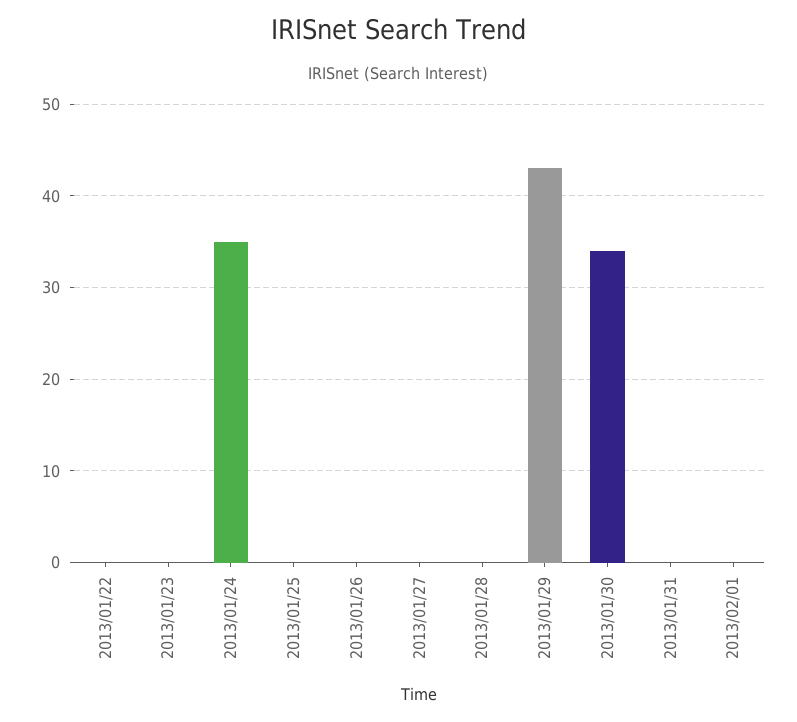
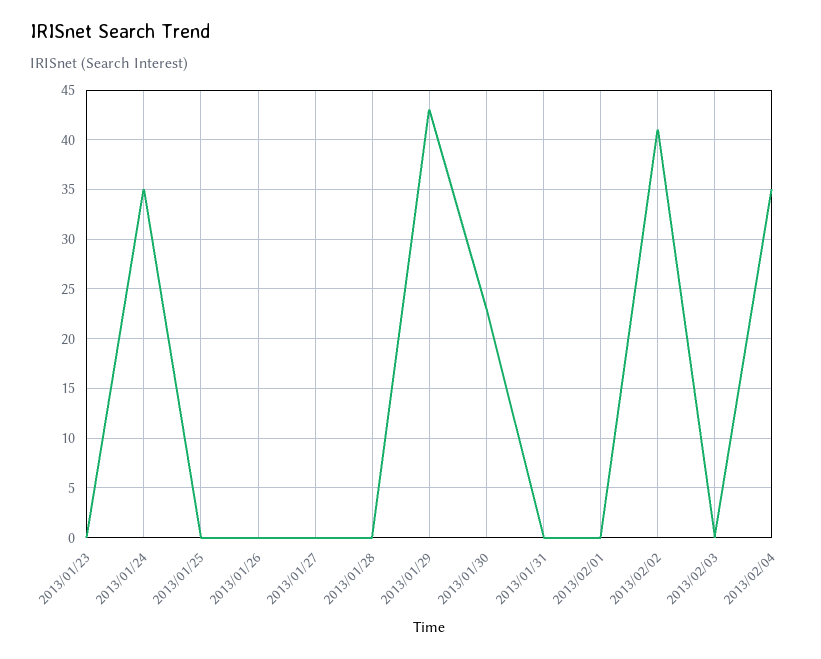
2013/01/22: 0 -> none
2013/01/30: 34 -> 23
2013/02/02: none -> 41
2013/02/03: none -> 0
2013/02/04: none -> 35

